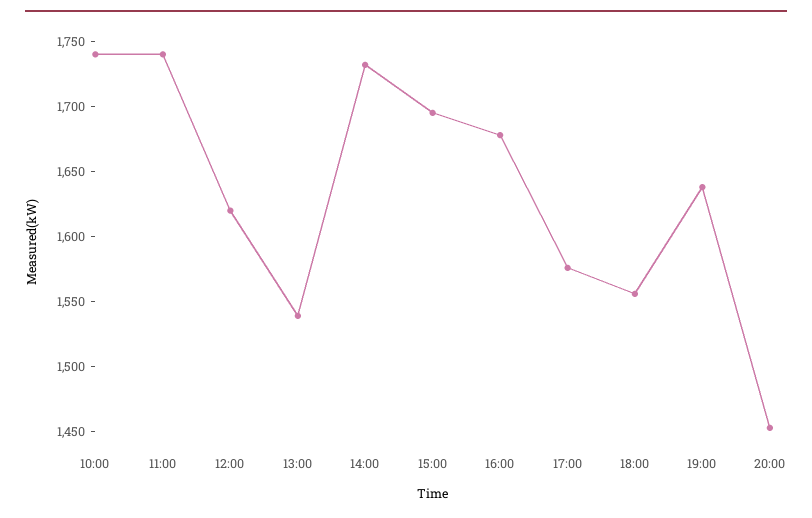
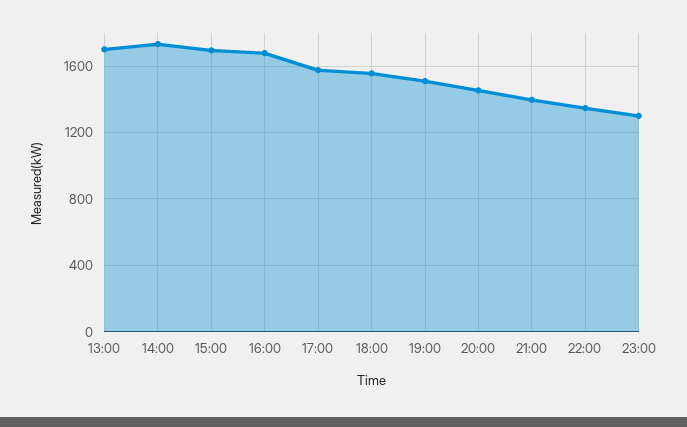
10:00: 1740 -> none
11:00: 1740 -> none
12:00: 1620 -> none
13:00: 1540 -> 1700
19:00: 1640 -> 1500
21:00: none -> 1400
22:00: none -> 1350
23:00: none -> 1300

